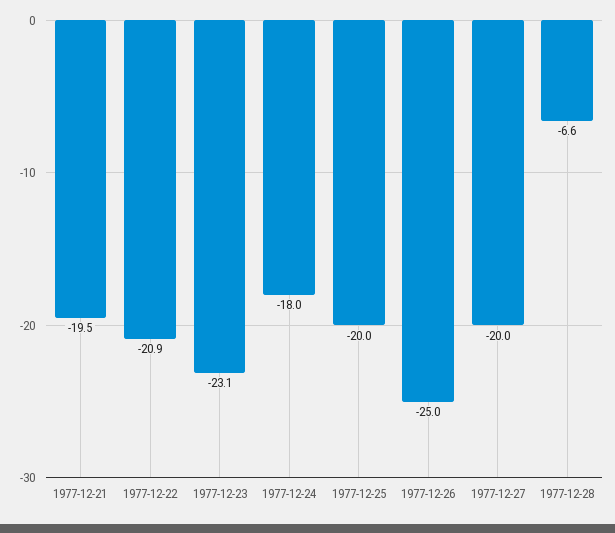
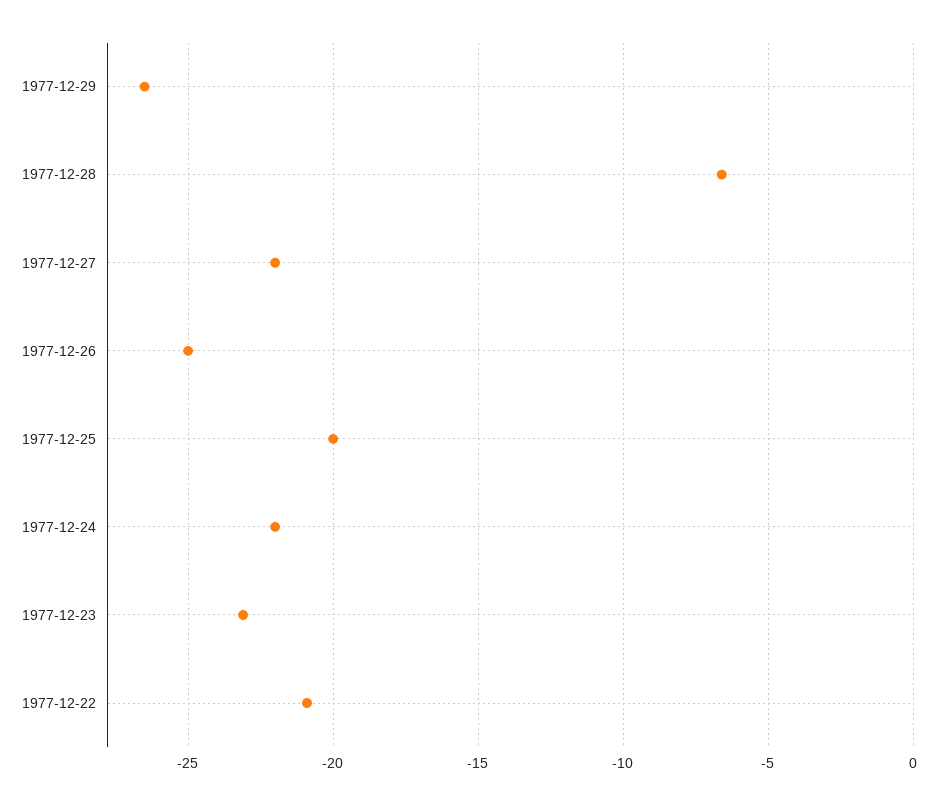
1977-12-21: -19.5 -> none
1977-12-24: -18 -> -22
1977-12-27: -20 -> -22
1977-12-29: none -> -26.5

